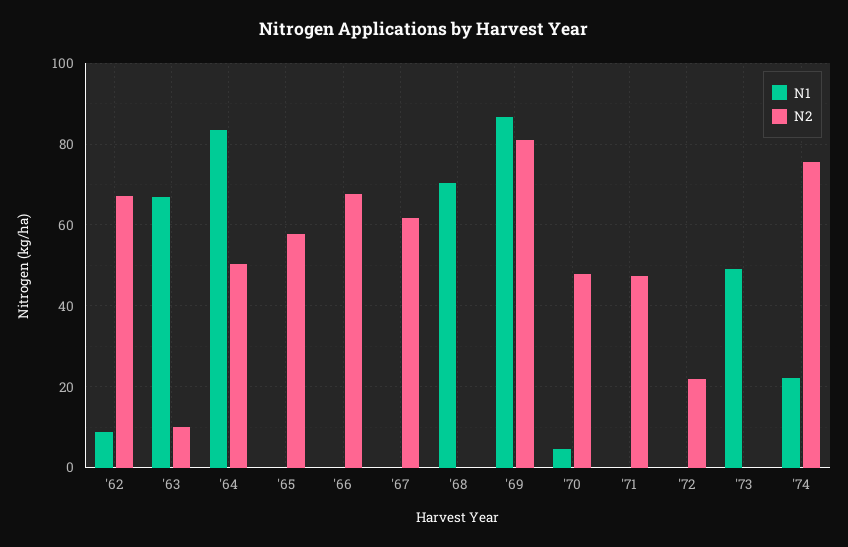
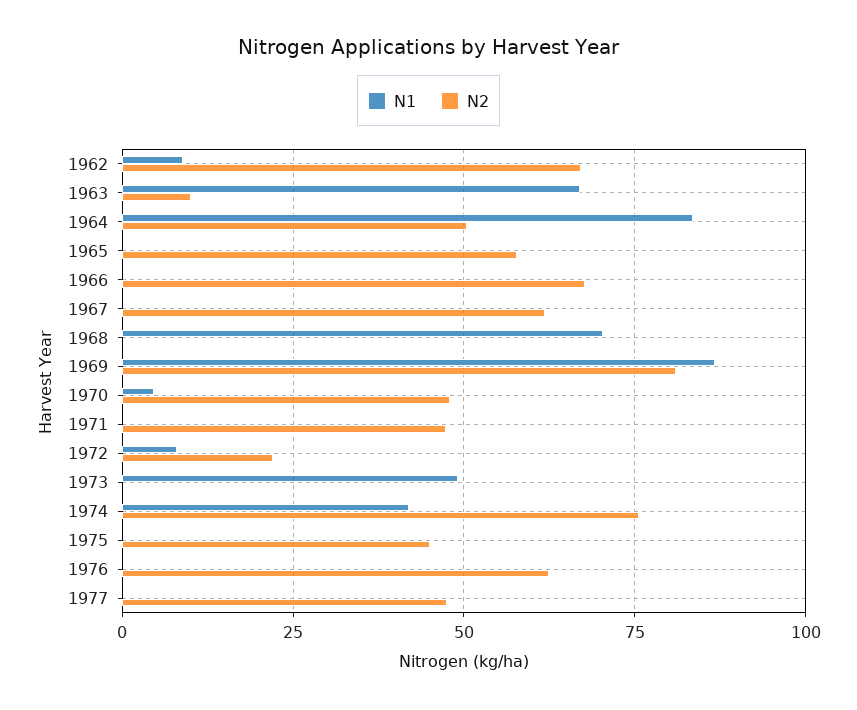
N1, '72: 0 -> 7.5
N1, '74: 22 -> 42.5
N1, 1975: none -> 0
N2, 1975: none -> 45
N1, 1976: none -> 0
N2, 1976: none -> 62.5
N1, 1977: none -> 0
N2, 1977: none -> 47.5

